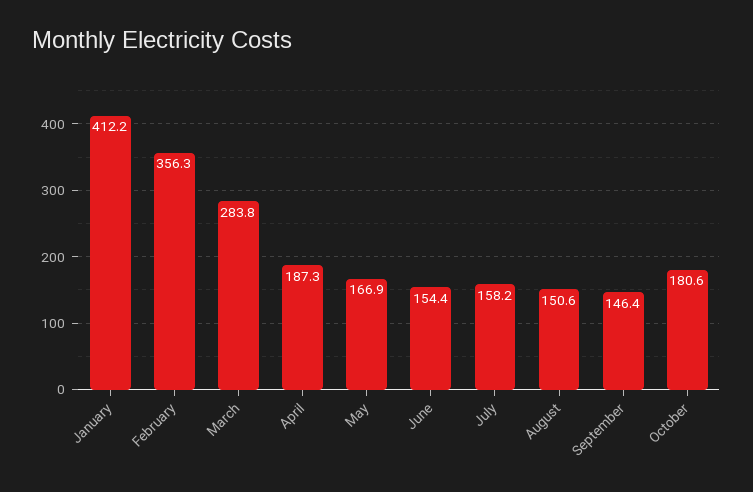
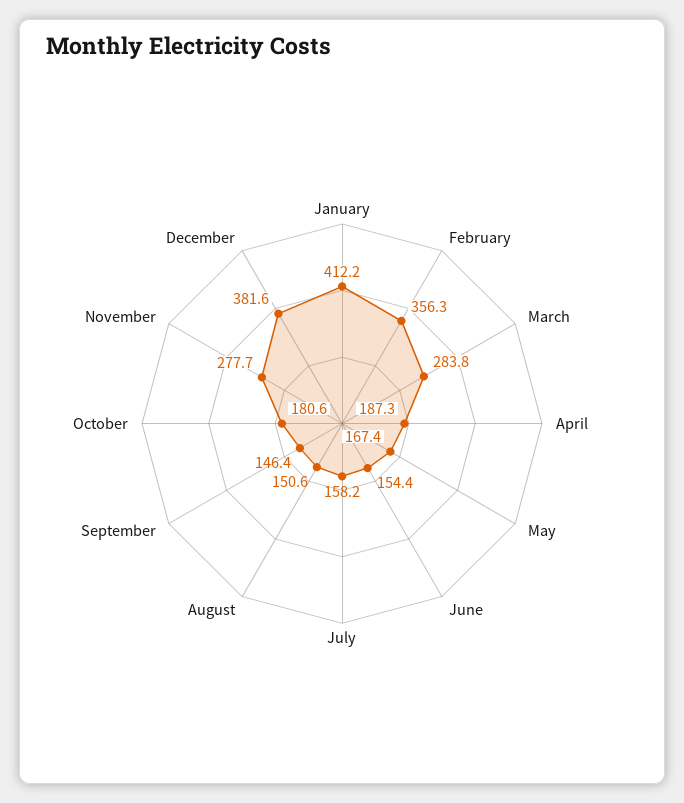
May: 166.9 -> 167.4
November: none -> 277.7
December: none -> 381.6

